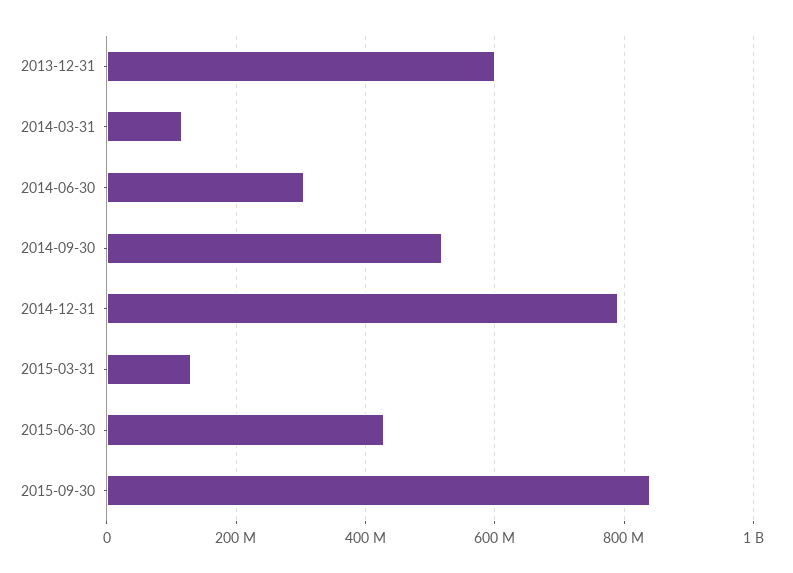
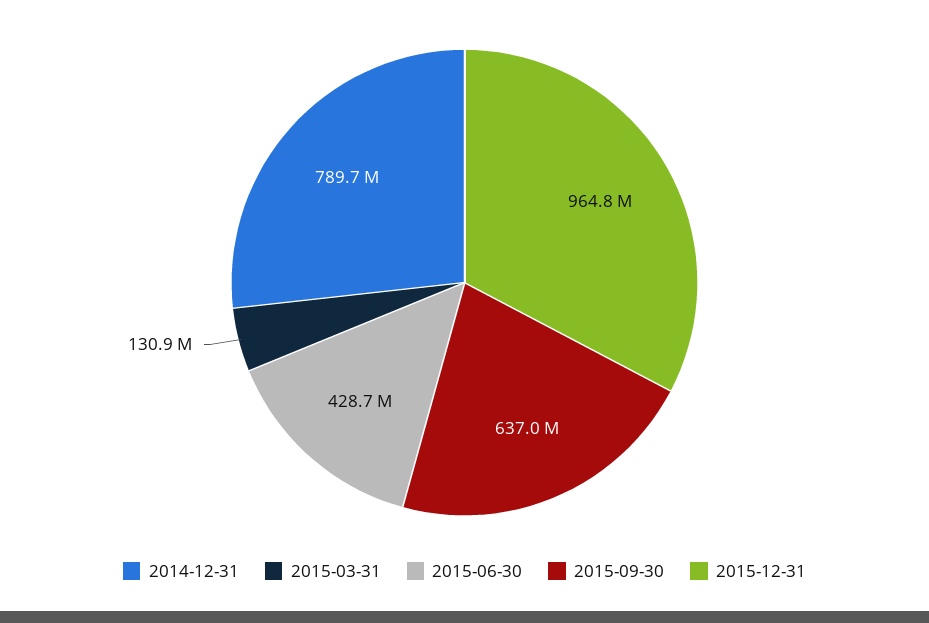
2013-12-31: 600000000 -> none
2014-03-31: 120000000 -> none
2014-06-30: 300000000 -> none
2014-09-30: 520000000 -> none
2015-09-30: 840000000 -> 637000000
2015-12-31: none -> 964800000

